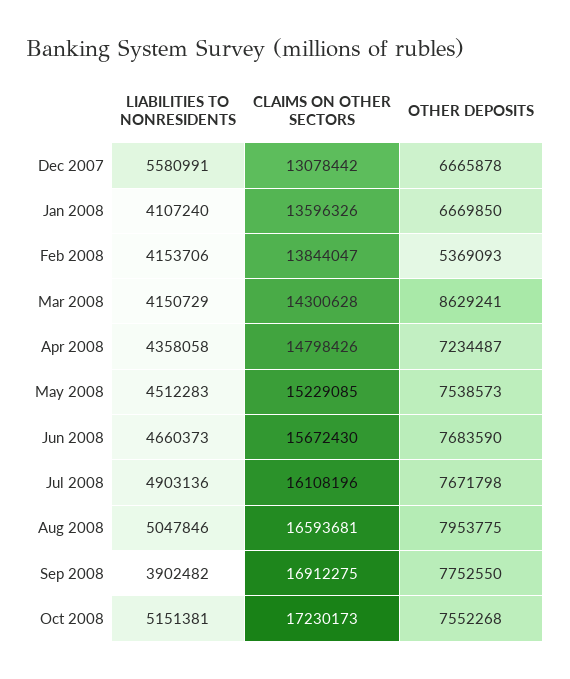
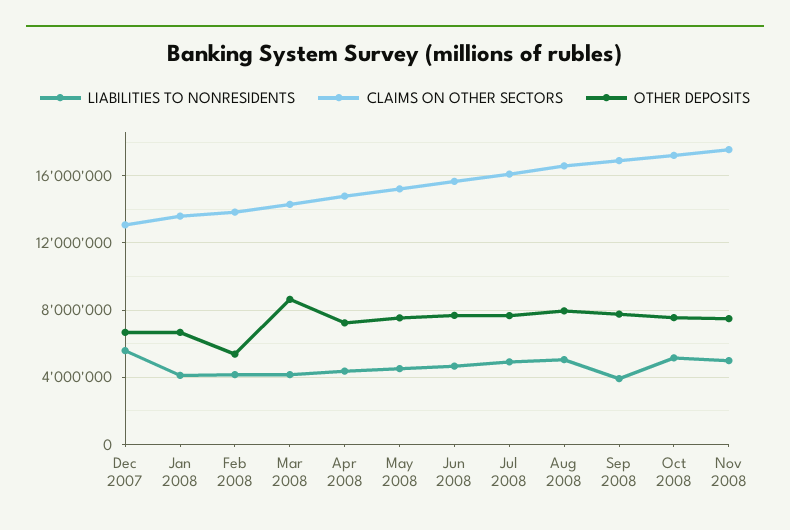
LIABILITIES TO NONRESIDENTS, Nov 2008: none -> 5000000
CLAIMS ON OTHER SECTORS, Nov 2008: none -> 17500000
OTHER DEPOSITS, Nov 2008: none -> 7500000

